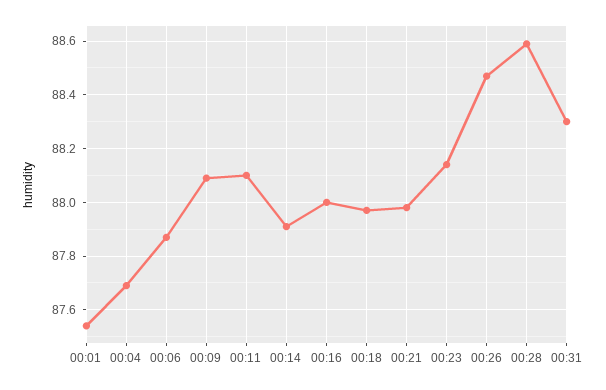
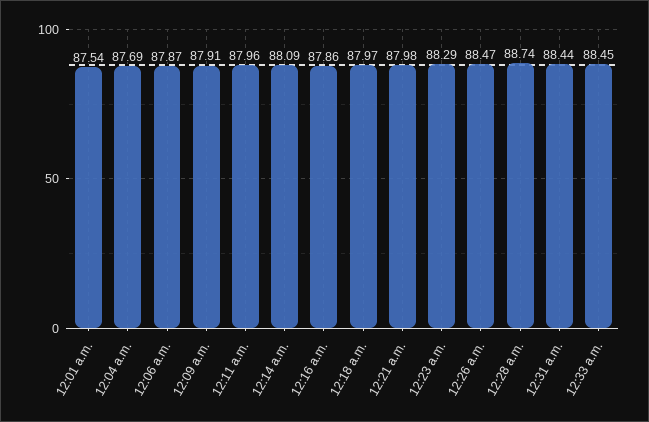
00:09: 88.1 -> 87.91
00:11: 88.1 -> 87.96
00:14: 87.9 -> 88.09
00:16: 88 -> 87.86
00:23: 88.15 -> 88.29
00:28: 88.6 -> 88.74
00:31: 88.3 -> 88.44
12:33 a.m.: none -> 88.45

